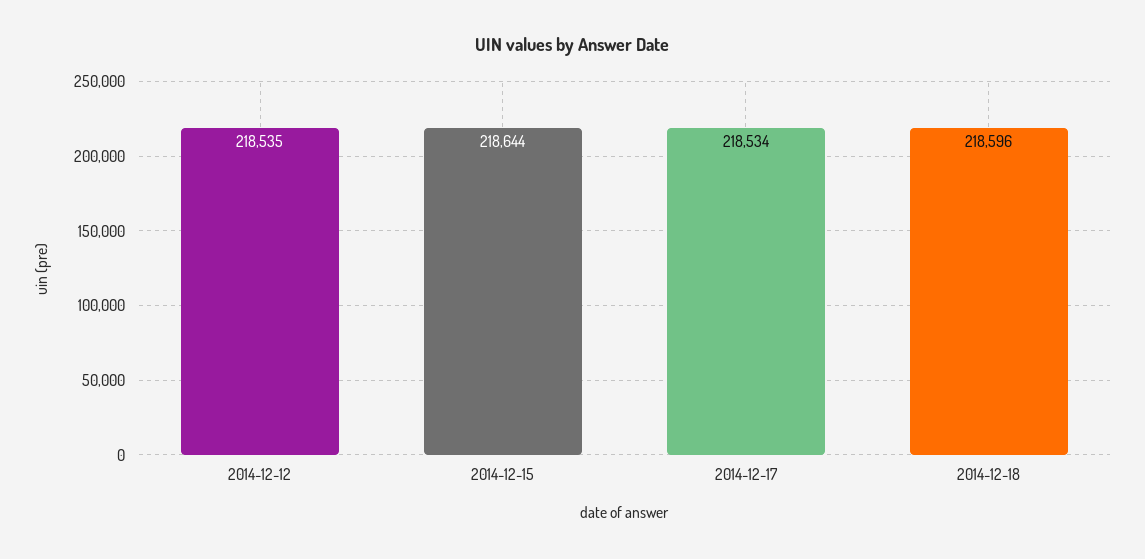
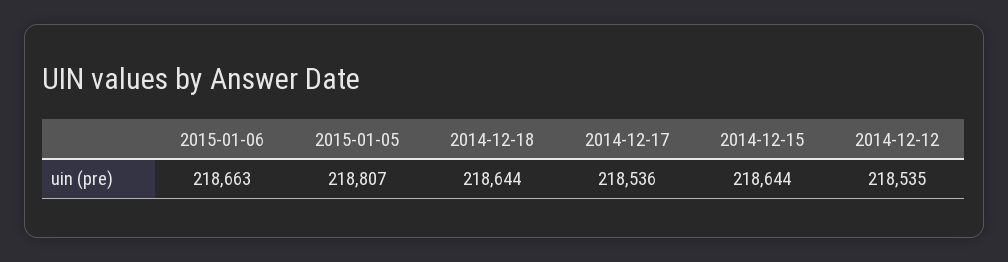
2014-12-17: 218534 -> 218536
2014-12-18: 218596 -> 218644
2015-01-06: none -> 218663
2015-01-05: none -> 218807

